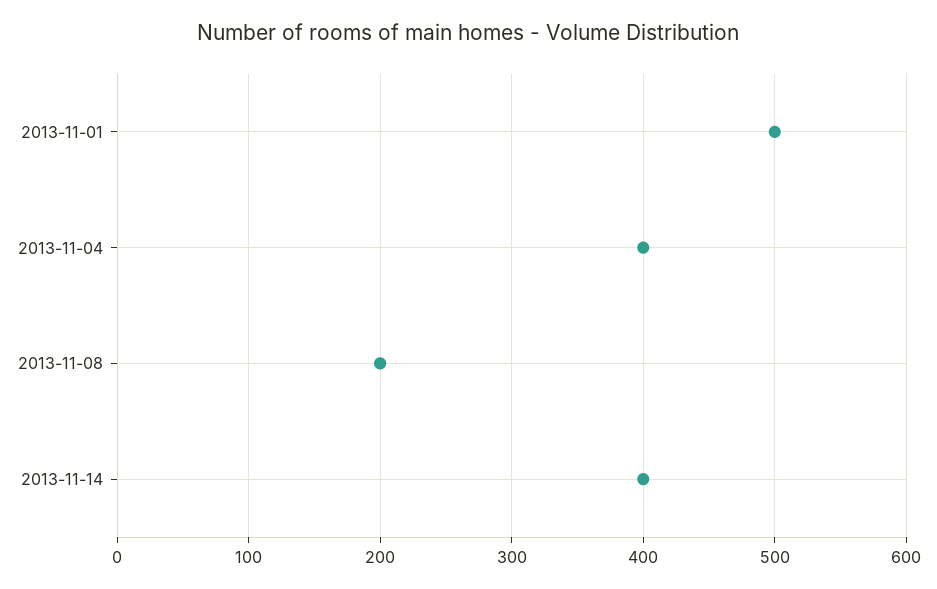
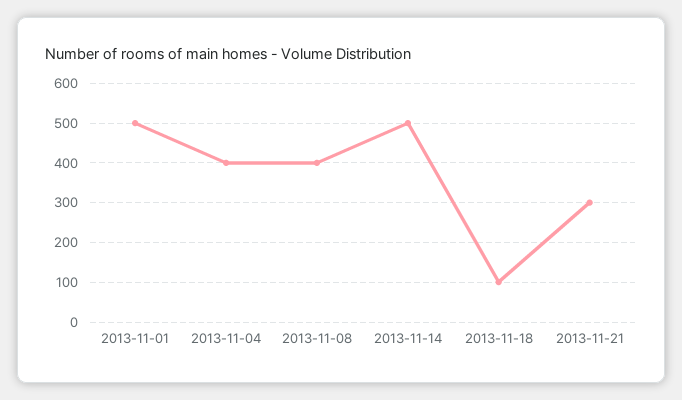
2013-11-08: 200 -> 400
2013-11-14: 400 -> 500
2013-11-18: none -> 100
2013-11-21: none -> 300

